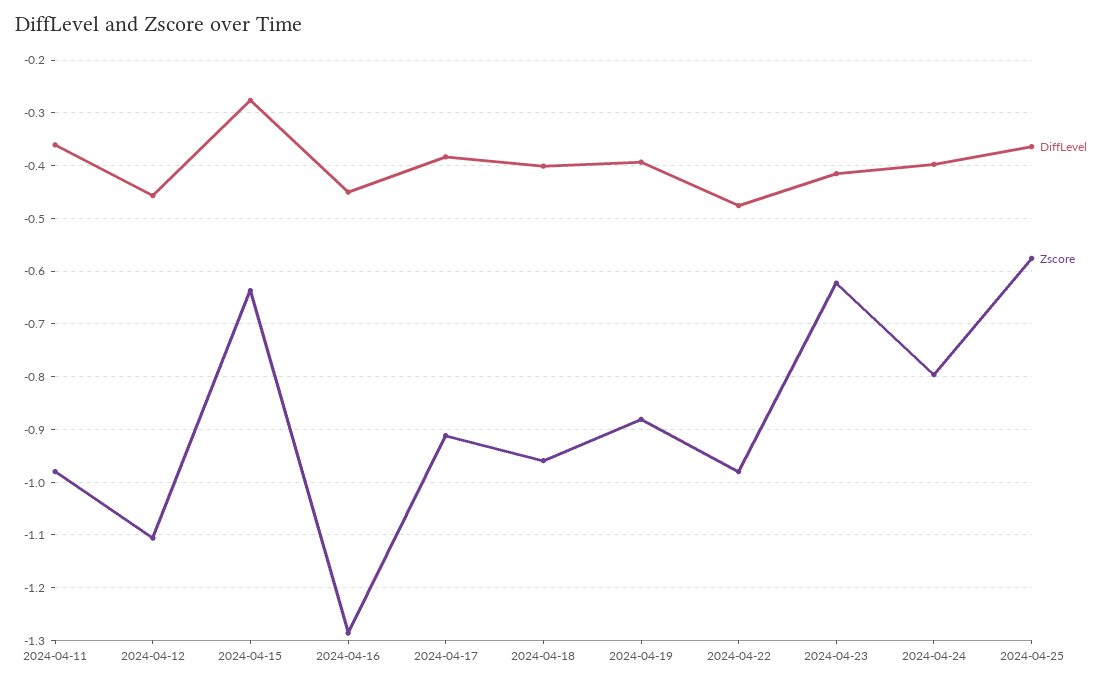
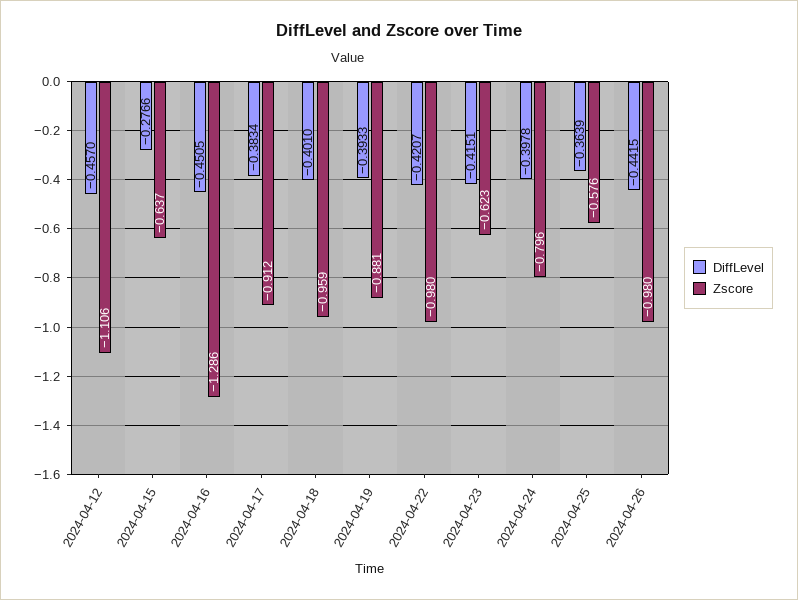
DiffLevel, 2024-04-11: -0.36 -> none
Zscore, 2024-04-11: -0.98 -> none
DiffLevel, 2024-04-22: -0.48 -> -0.4207
DiffLevel, 2024-04-26: none -> -0.4415
Zscore, 2024-04-26: none -> -0.98

